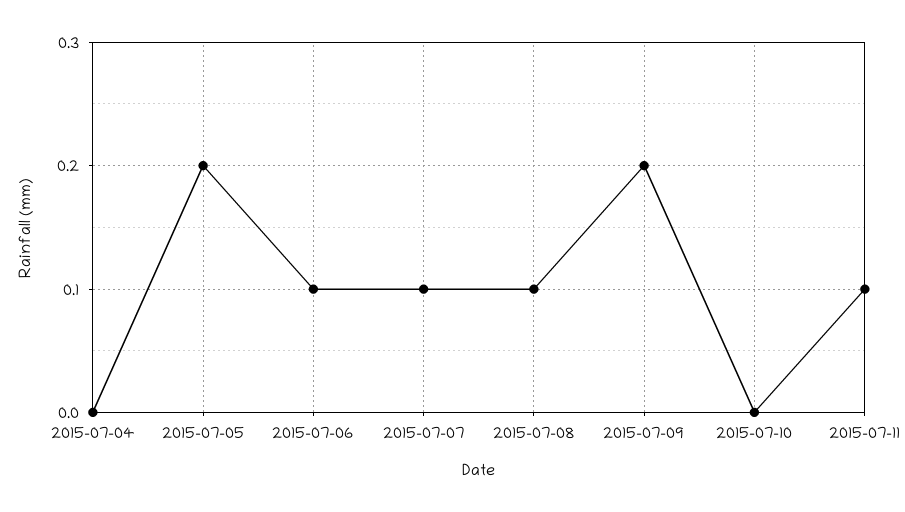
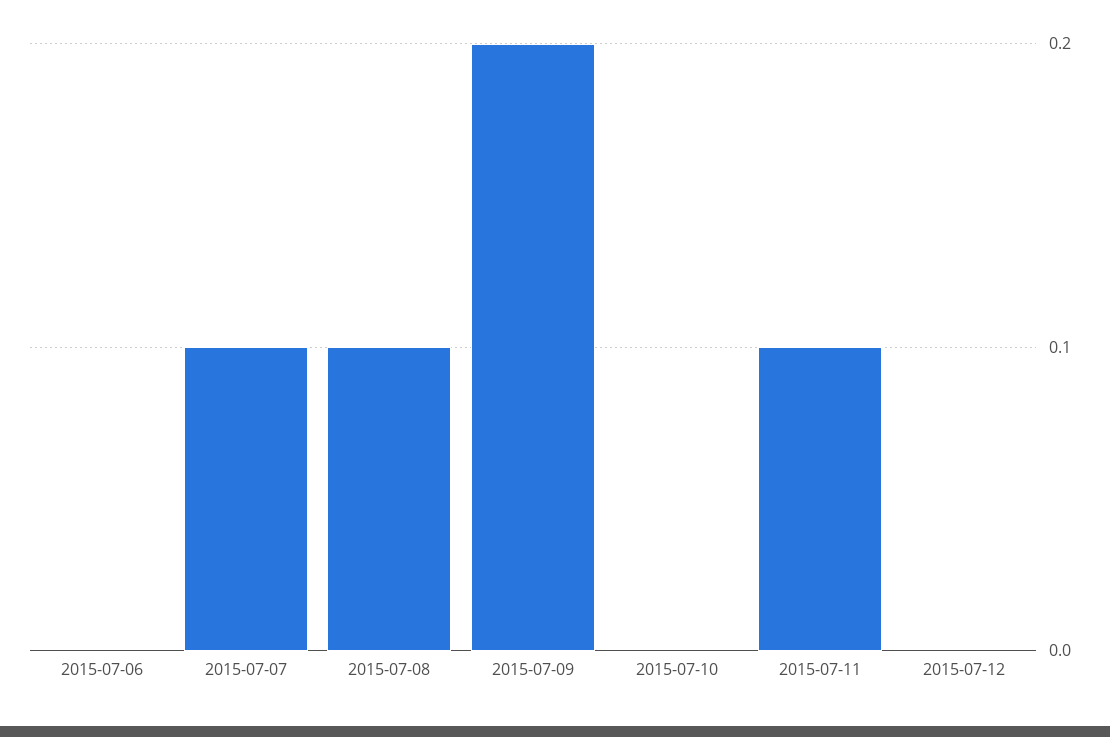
2015-07-04: 0 -> none
2015-07-05: 0.2 -> none
2015-07-06: 0.1 -> 0
2015-07-12: none -> 0

